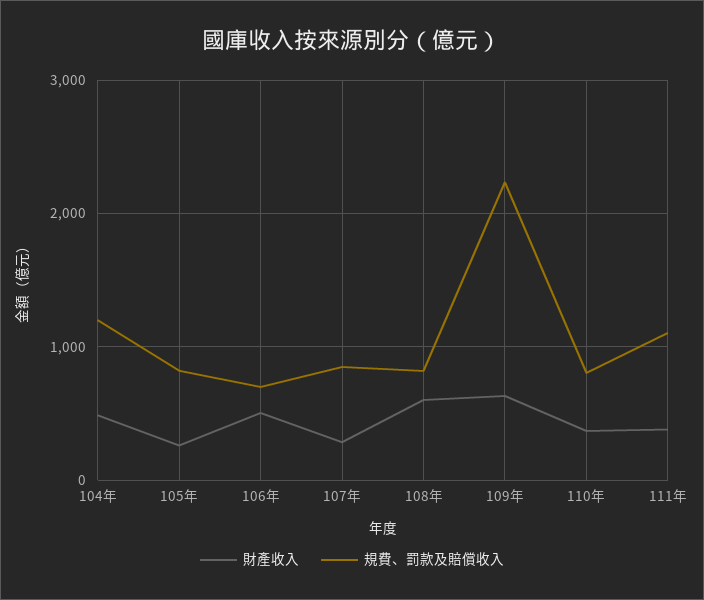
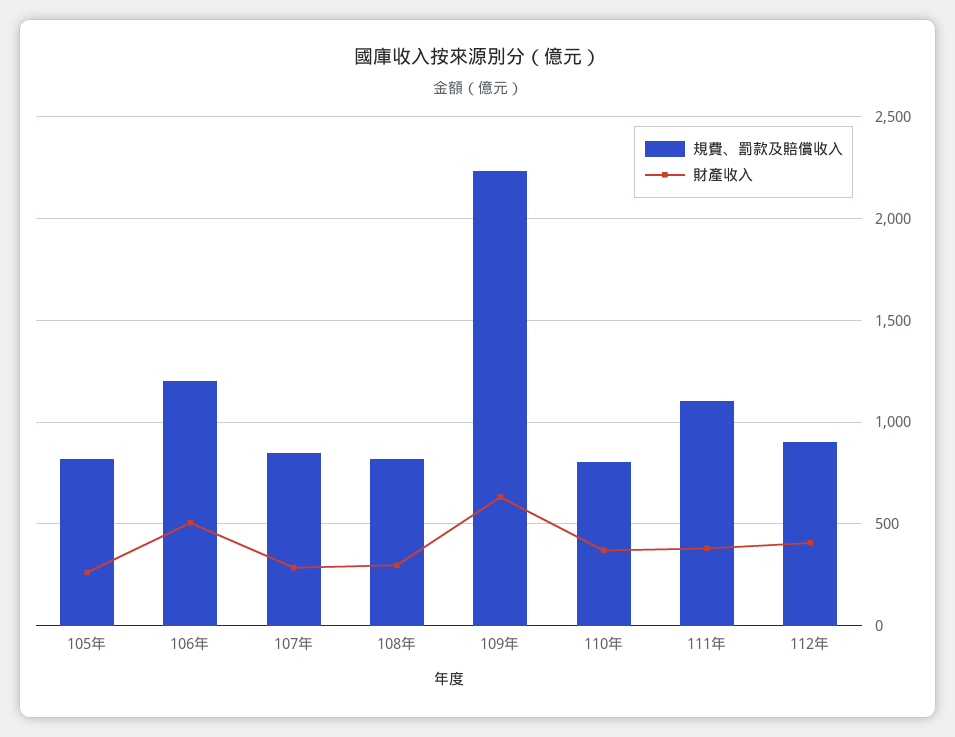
財產收入, 104年: 500 -> none
規費、罰款及賠償收入, 104年: 1200 -> none
規費、罰款及賠償收入, 106年: 700 -> 1200
財產收入, 108年: 600 -> 300
規費、罰款及賠償收入, 112年: none -> 900
財產收入, 112年: none -> 400

